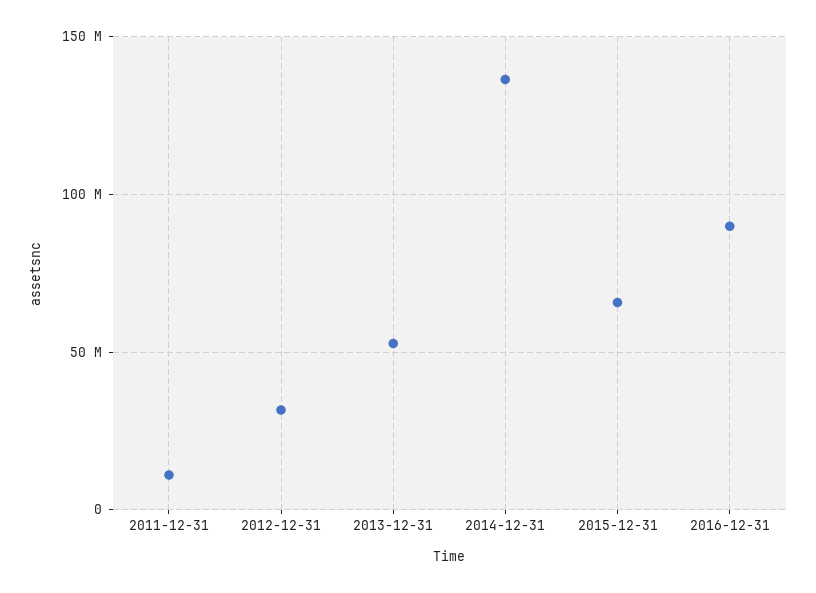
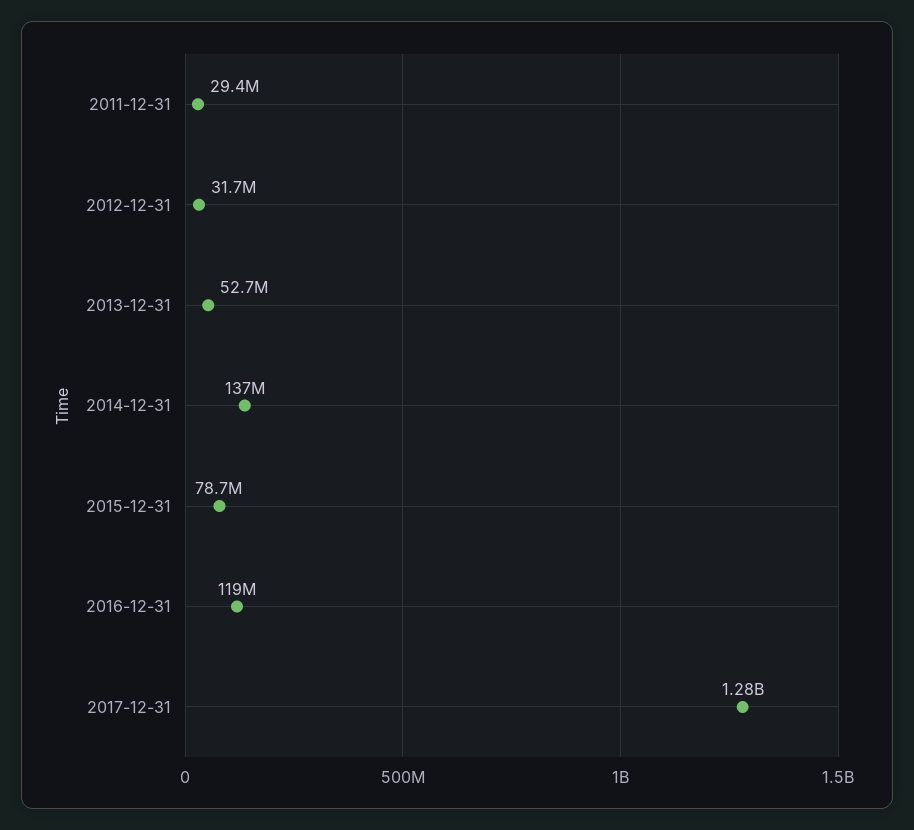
2011-12-31: 10000000 -> 29400000
2015-12-31: 65000000 -> 78700000
2016-12-31: 90000000 -> 119000000
2017-12-31: none -> 1280000000

